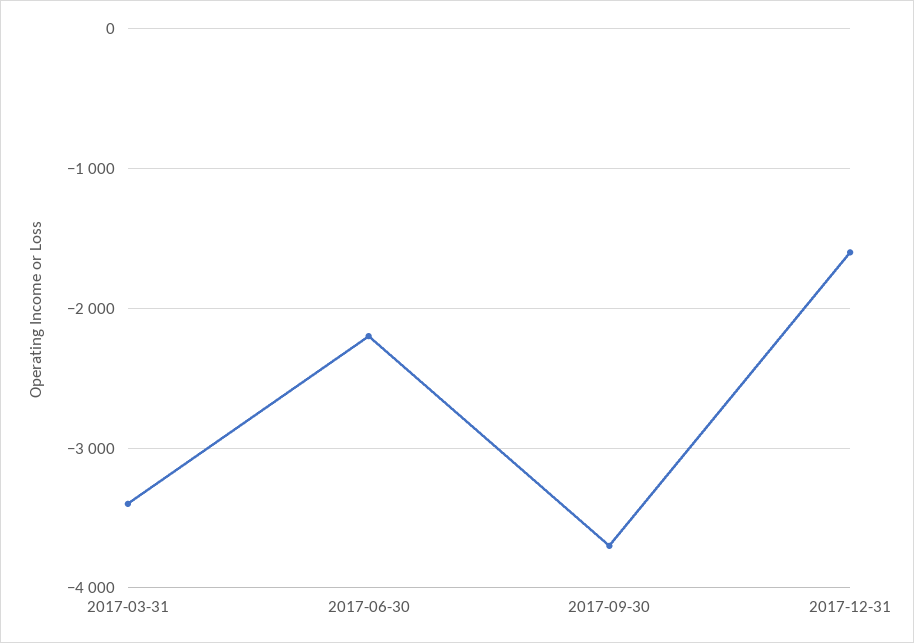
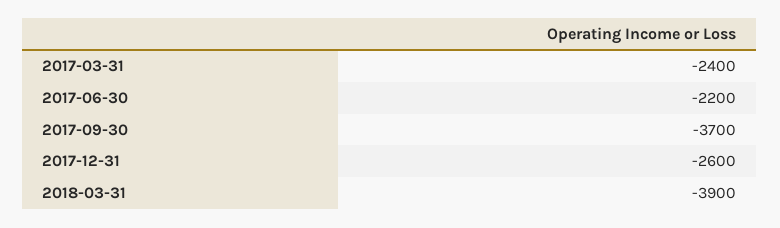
2017-03-31: -3400 -> -2400
2017-12-31: -1600 -> -2600
2018-03-31: none -> -3900

